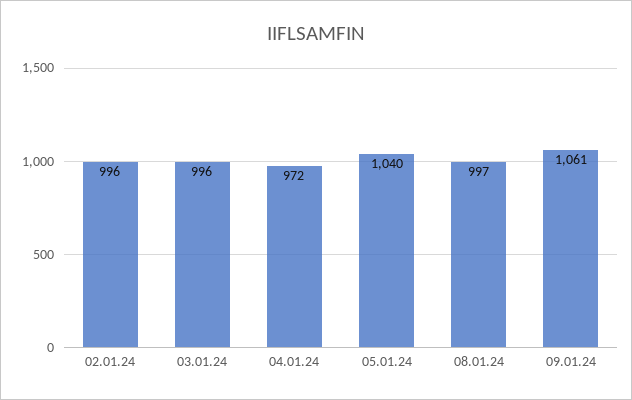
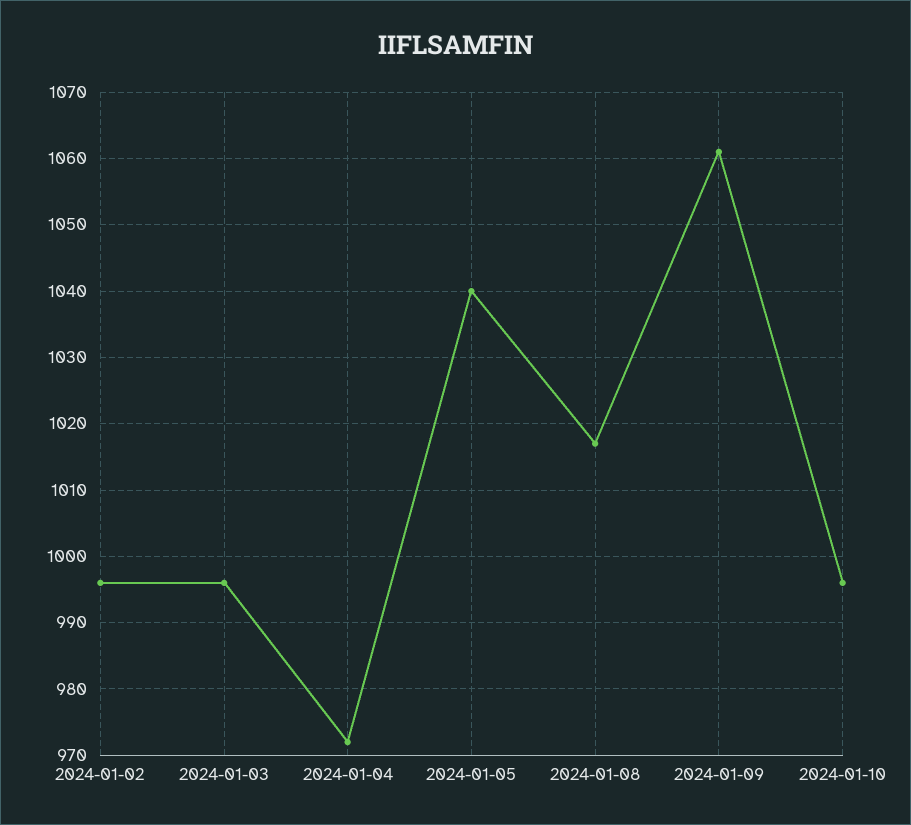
08.01.24: 997 -> 1017
2024-01-10: none -> 996

